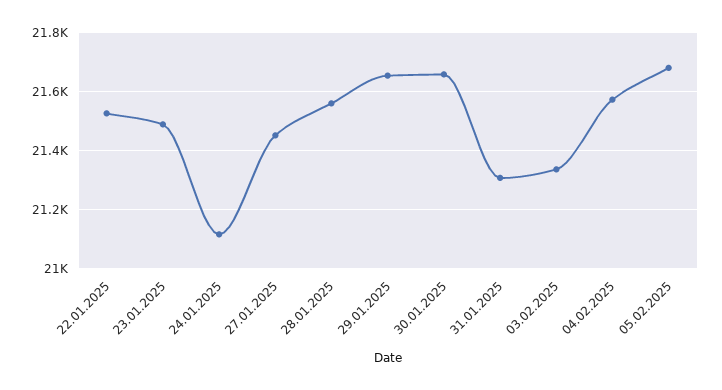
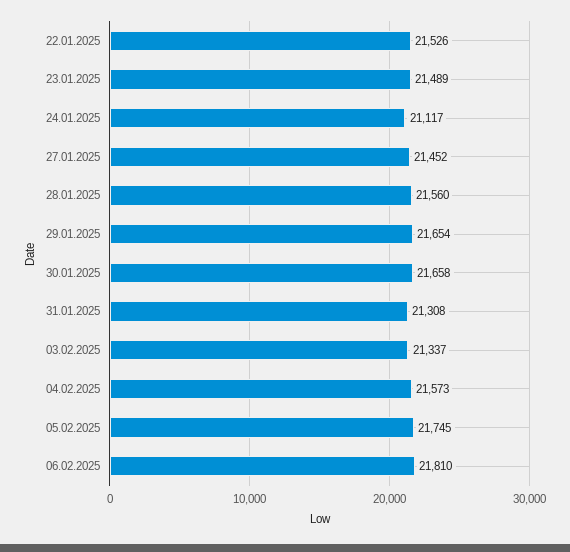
05.02.2025: 21675 -> 21745
06.02.2025: none -> 21810

